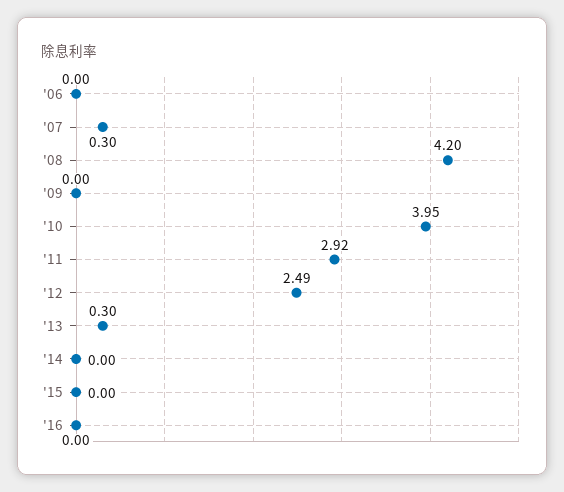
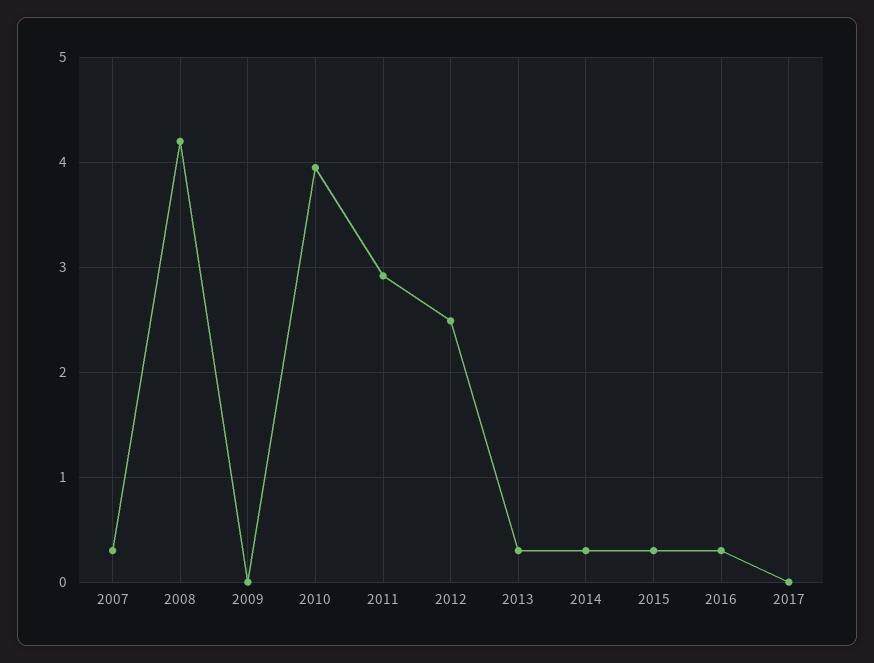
'06: 0 -> none
'14: 0 -> 0.3
'15: 0 -> 0.3
'16: 0 -> 0.3
2017: none -> 0

